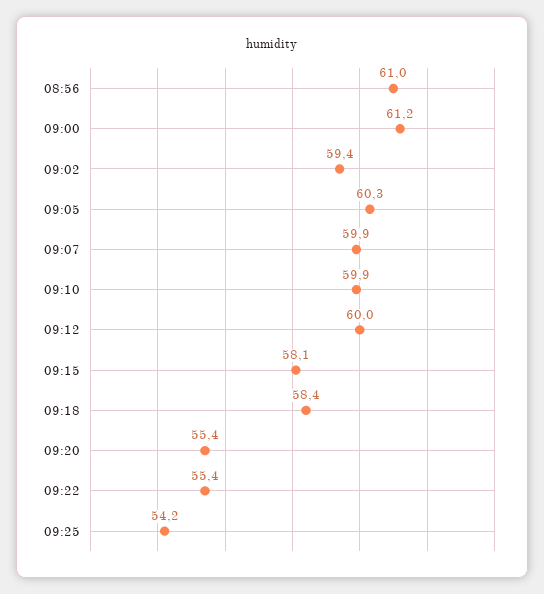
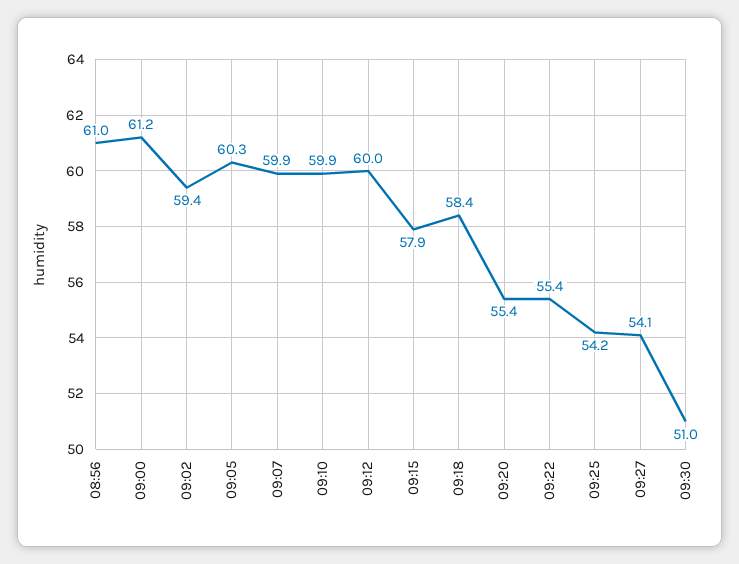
09:15: 58.1 -> 57.9
09:27: none -> 54.1
09:30: none -> 51

